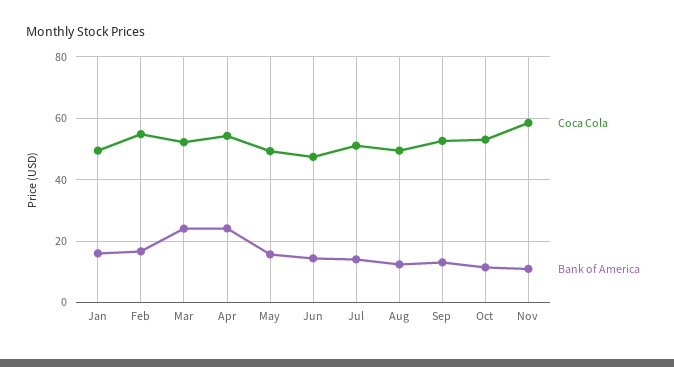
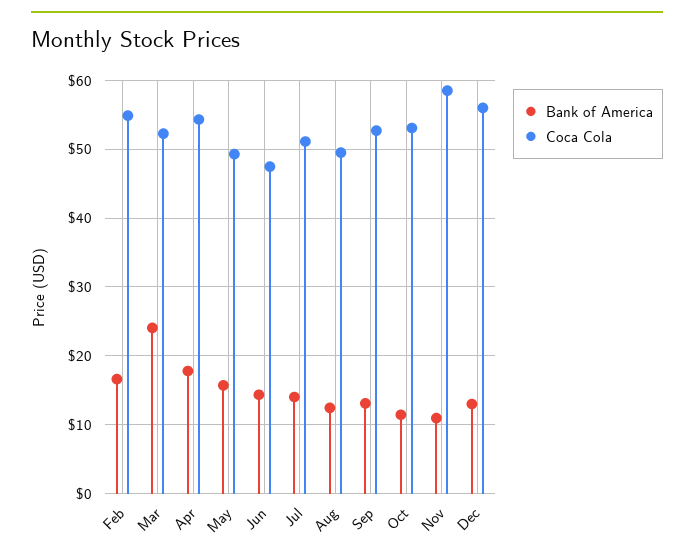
Coca Cola, Jan: 50 -> none
Bank of America, Jan: 16 -> none
Bank of America, Apr: 24 -> 18
Bank of America, Dec: none -> 13
Coca Cola, Dec: none -> 56

